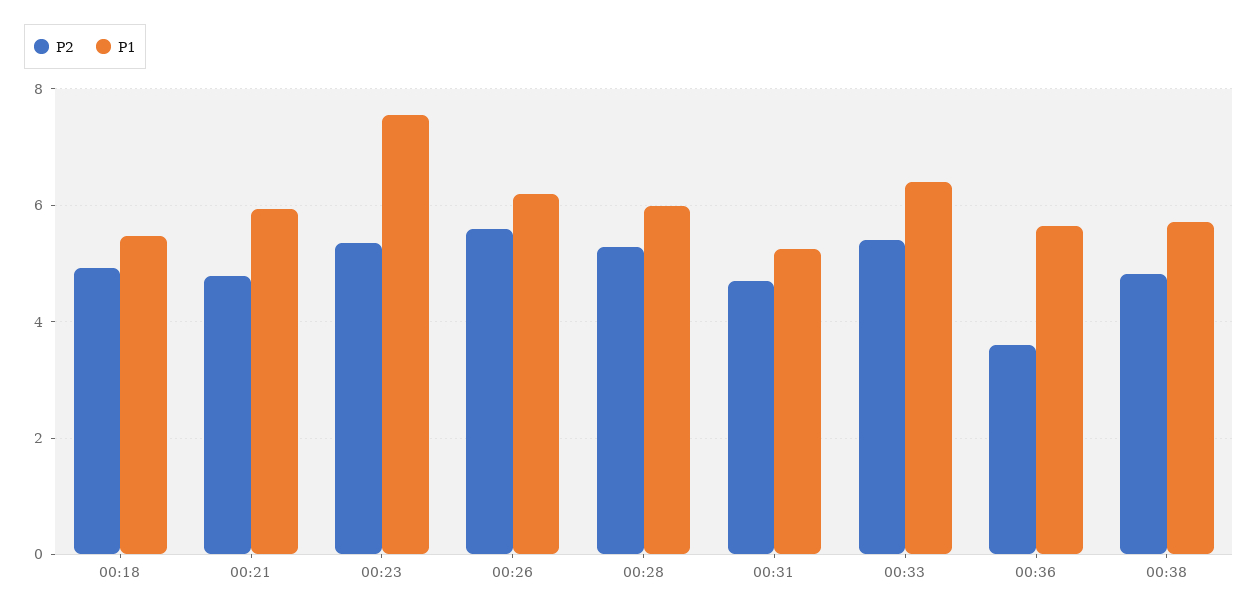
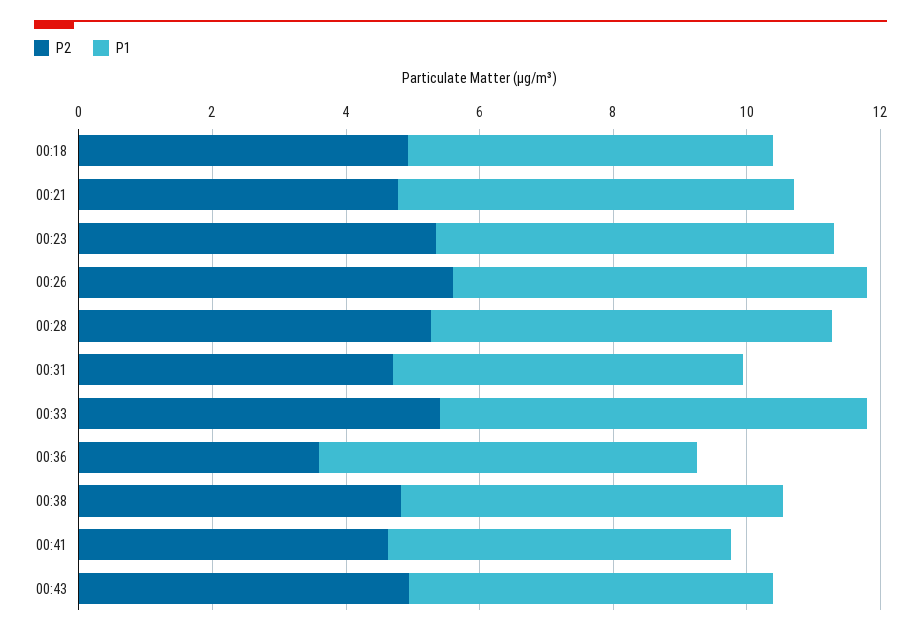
P1, 00:23: 7.6 -> 6
P2, 00:41: none -> 4.5
P1, 00:41: none -> 5
P2, 00:43: none -> 5
P1, 00:43: none -> 5.5

